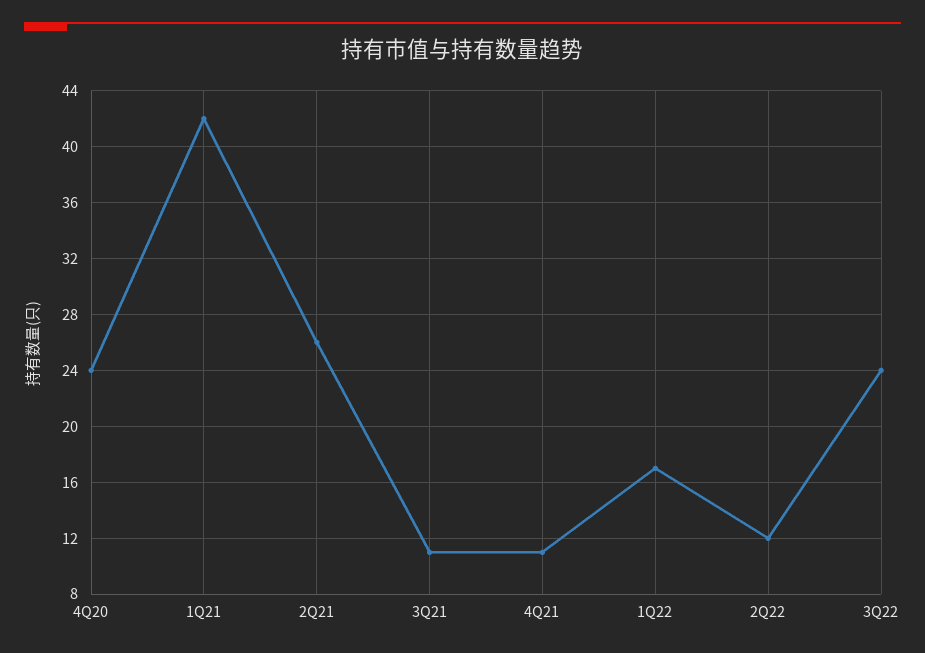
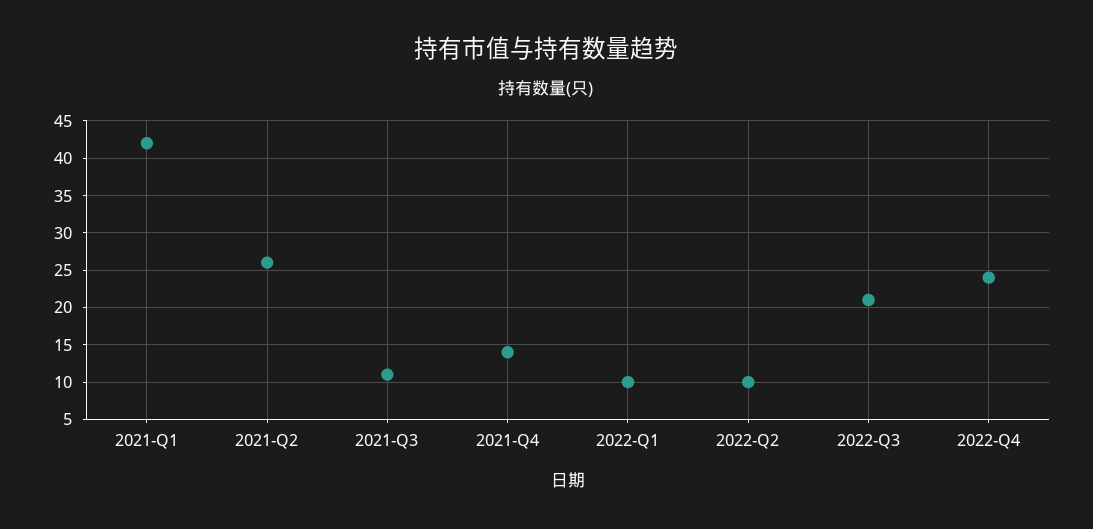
4Q20: 24 -> none
4Q21: 11 -> 14
1Q22: 17 -> 10
2Q22: 12 -> 10
3Q22: 24 -> 21
2022-Q4: none -> 24

